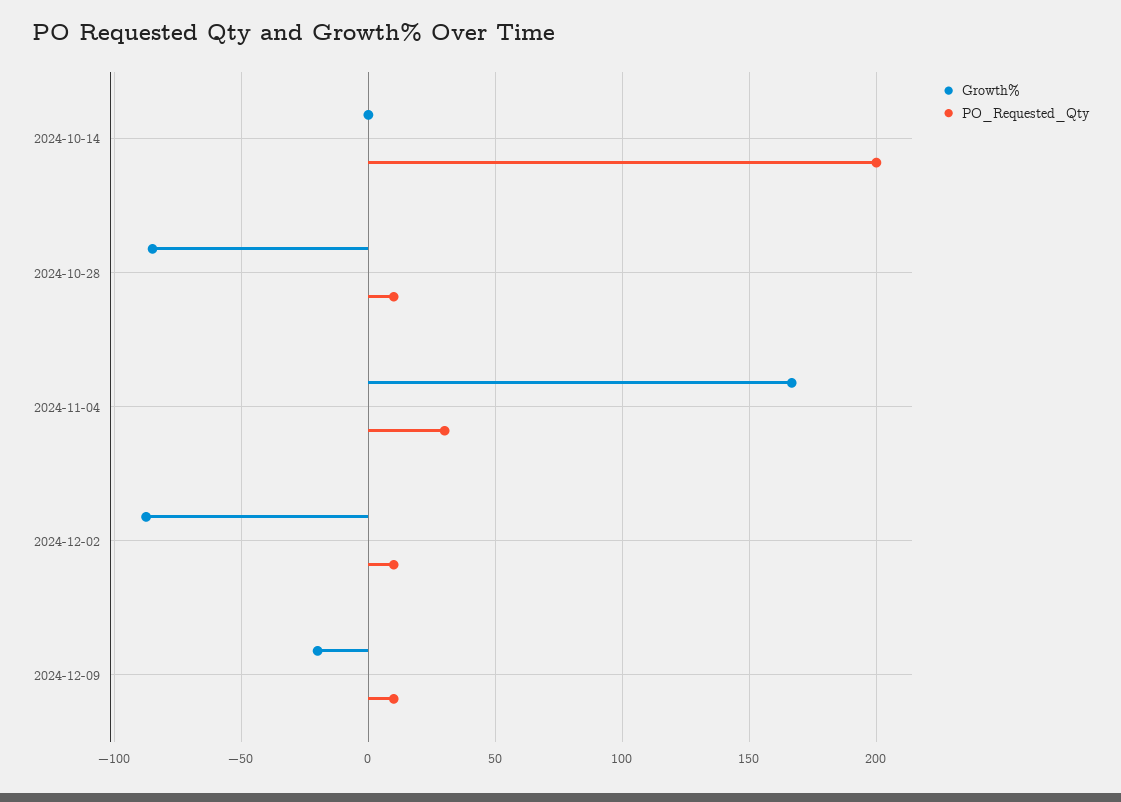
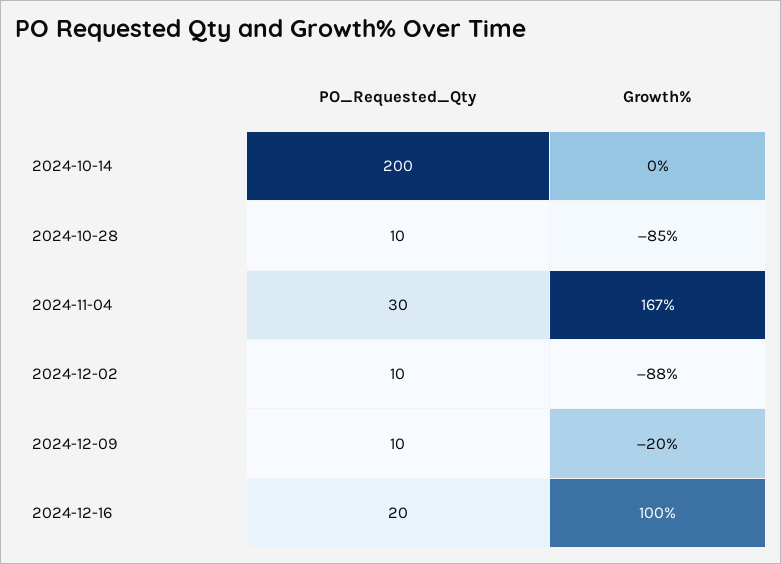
PO_Requested_Qty, 2024-12-16: none -> 20
Growth%, 2024-12-16: none -> 100

